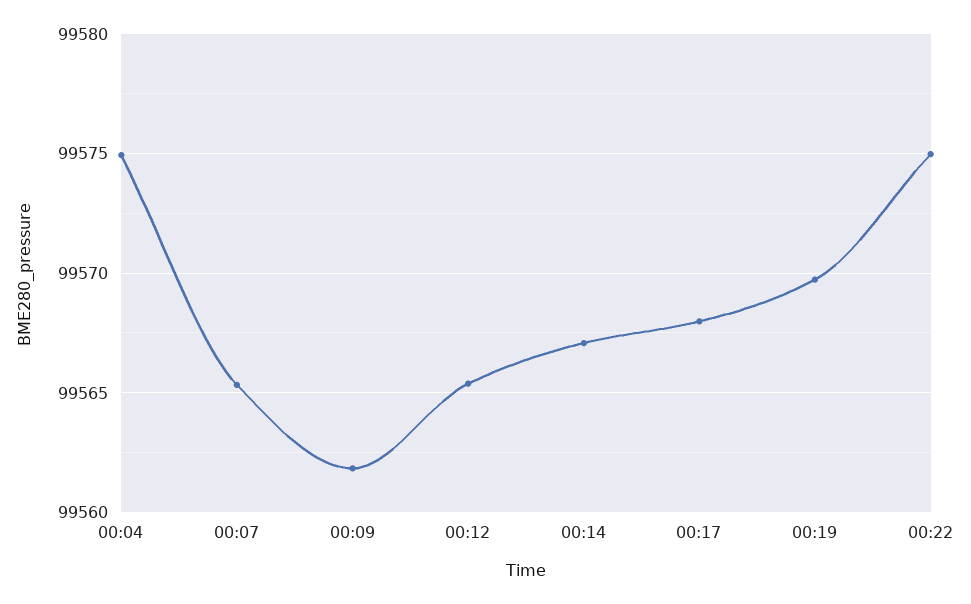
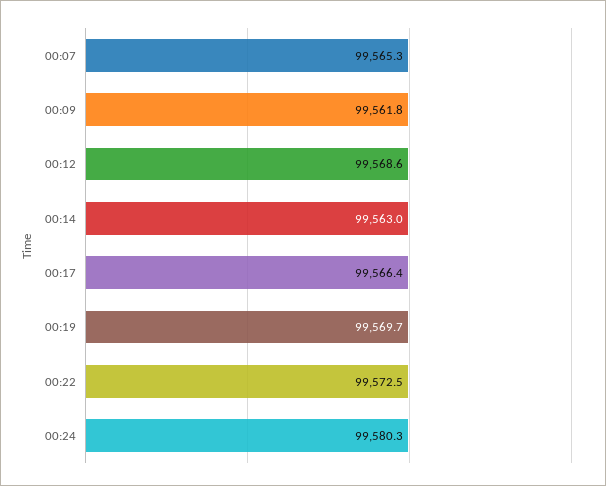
00:04: 99575 -> none
00:12: 99565.5 -> 99568.6
00:14: 99567 -> 99563
00:17: 99568 -> 99566.4
00:22: 99575 -> 99572.5
00:24: none -> 99580.3

